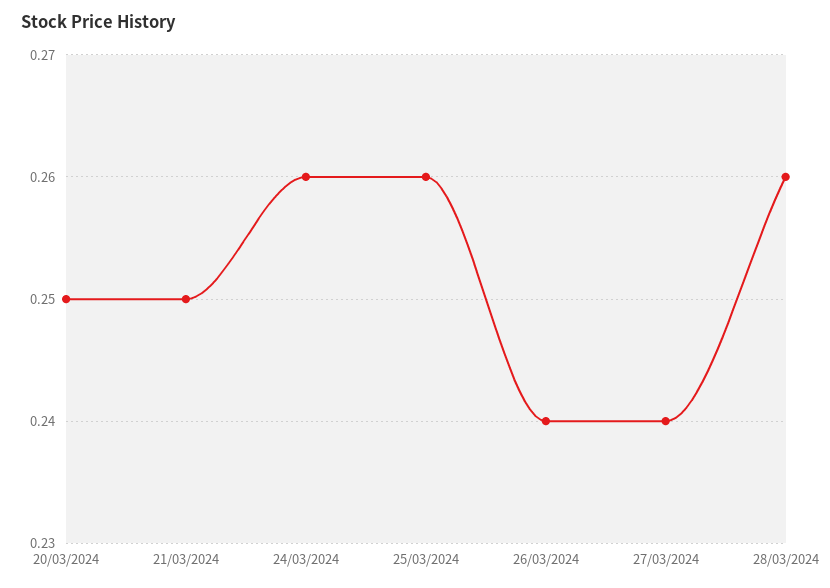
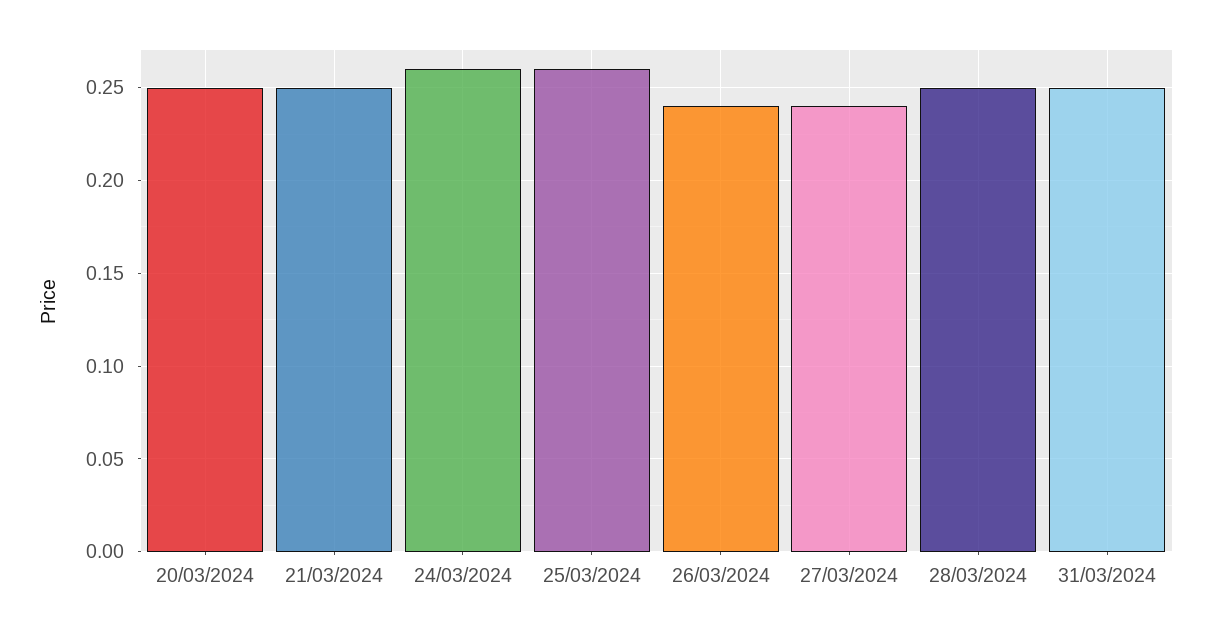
28/03/2024: 0.26 -> 0.25
31/03/2024: none -> 0.25

